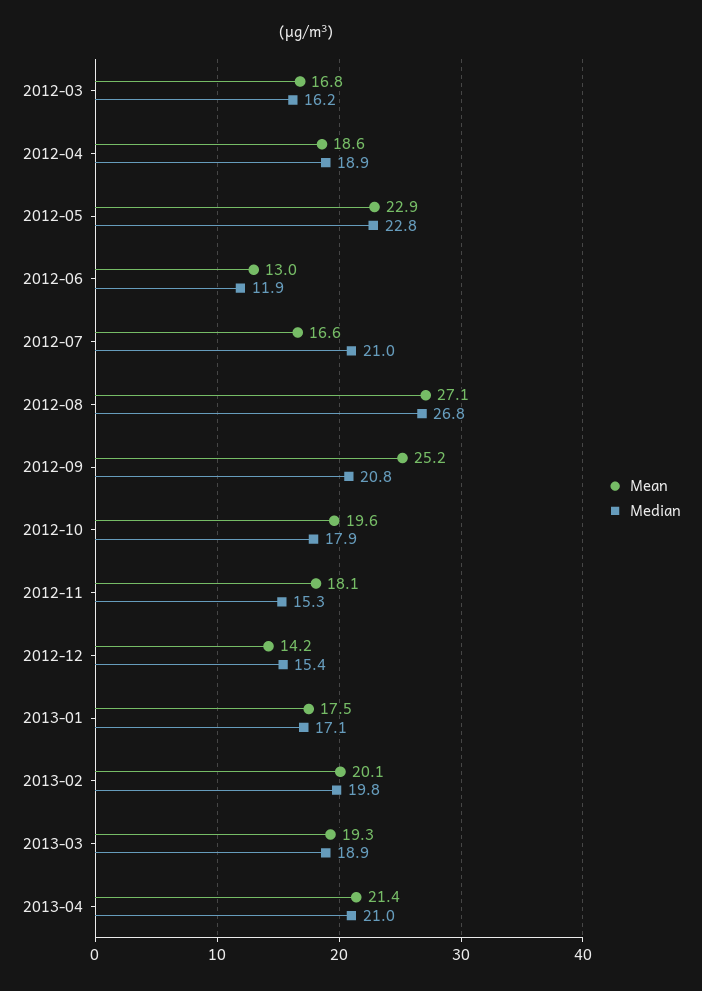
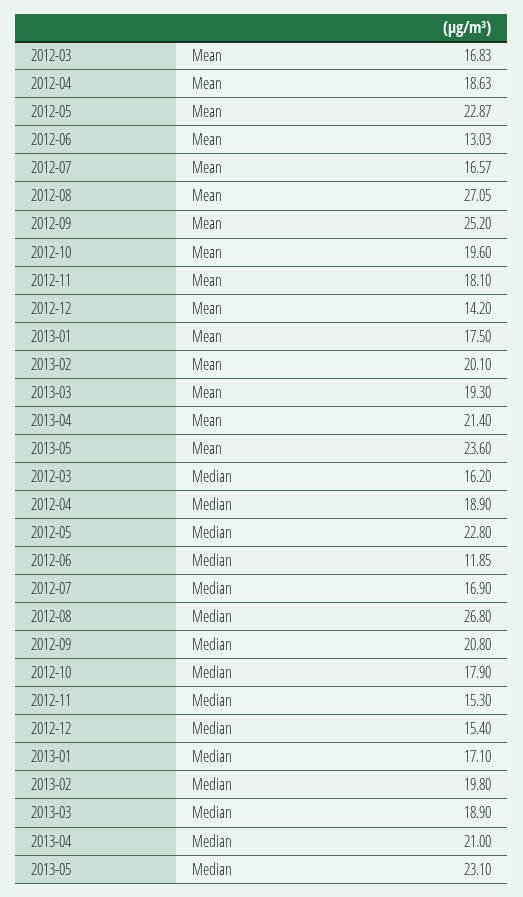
Median, 2012-07: 21 -> 16.9
Mean, 2013-05: none -> 23.6
Median, 2013-05: none -> 23.1

